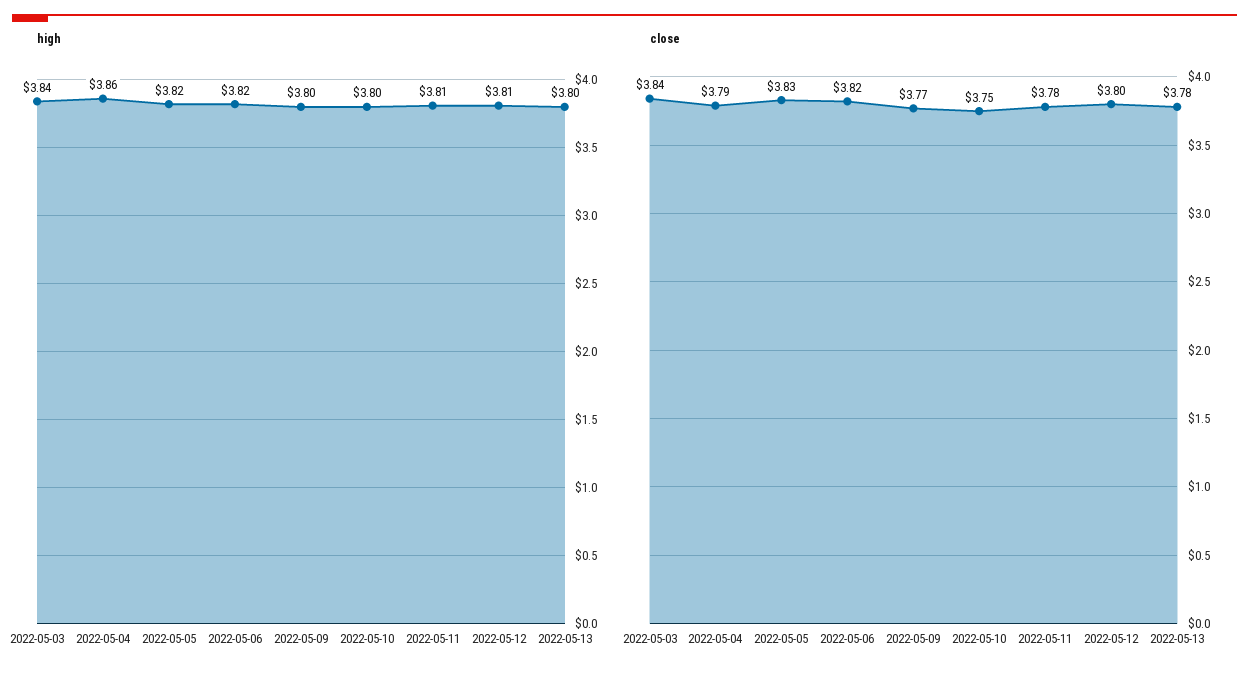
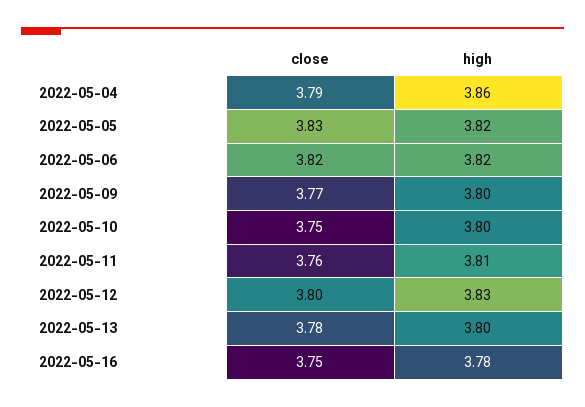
high, 2022-05-03: 3.84 -> none
high, 2022-05-12: 3.81 -> 3.83
close, 2022-05-03: 3.84 -> none
close, 2022-05-11: 3.78 -> 3.76
close, 2022-05-16: none -> 3.75
high, 2022-05-16: none -> 3.78

